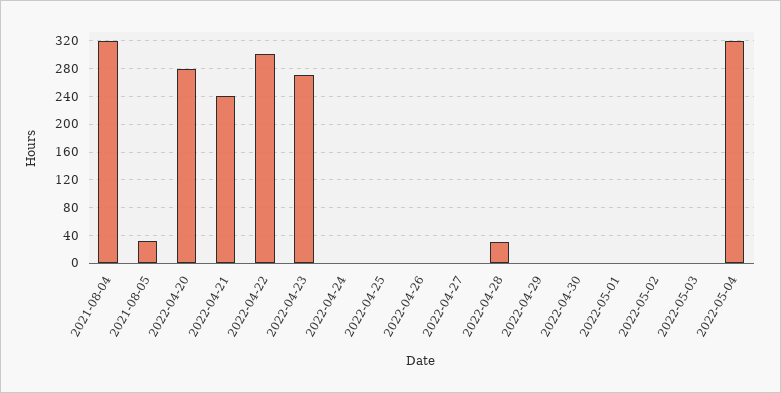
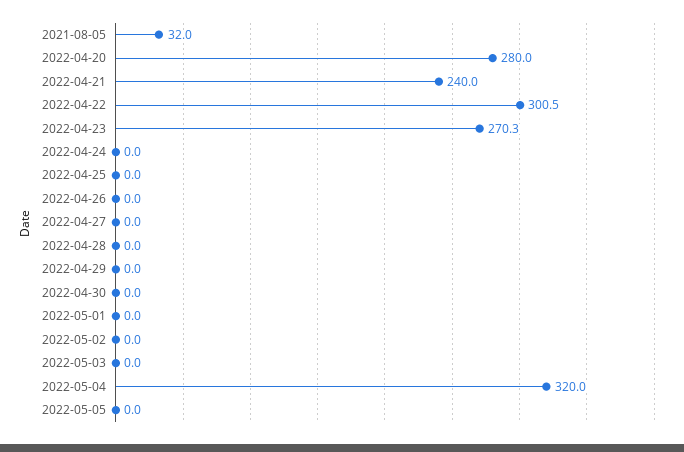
2021-08-04: 320 -> none
2022-04-28: 30 -> 0
2022-05-05: none -> 0

